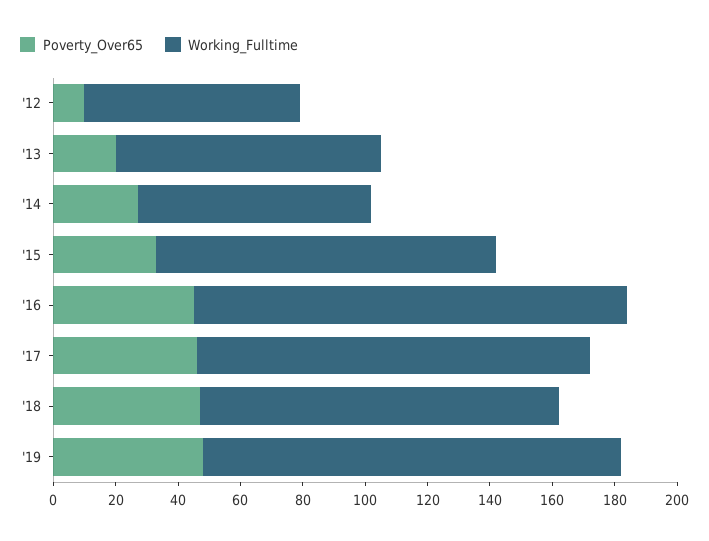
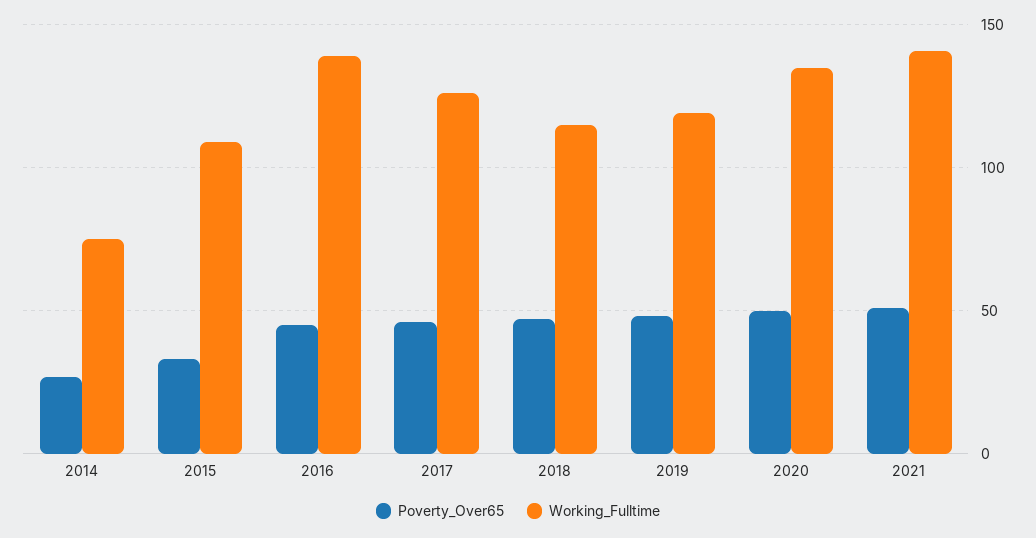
Poverty_Over65, '12: 10 -> none
Working_Fulltime, '12: 70 -> none
Poverty_Over65, '13: 20 -> none
Working_Fulltime, '13: 85 -> none
Working_Fulltime, '19: 135 -> 120
Poverty_Over65, 2020: none -> 50
Working_Fulltime, 2020: none -> 135
Poverty_Over65, 2021: none -> 50
Working_Fulltime, 2021: none -> 140

